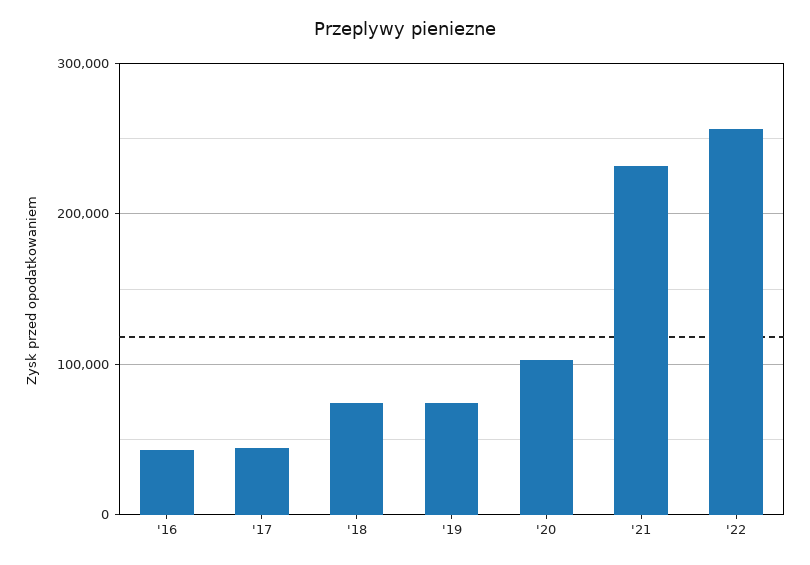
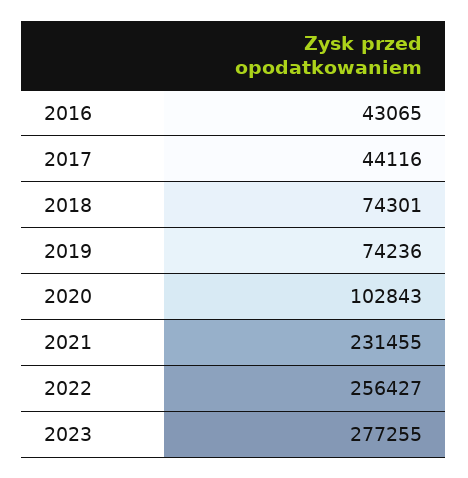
2023: none -> 277255

